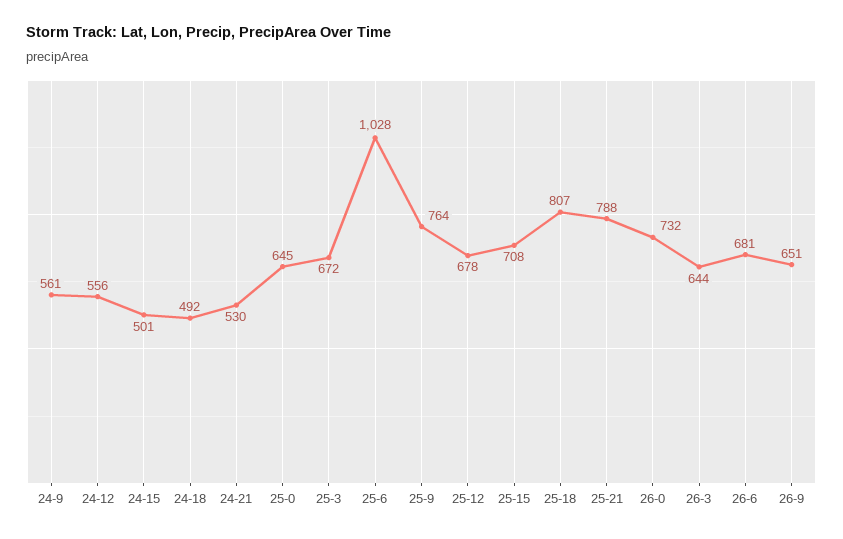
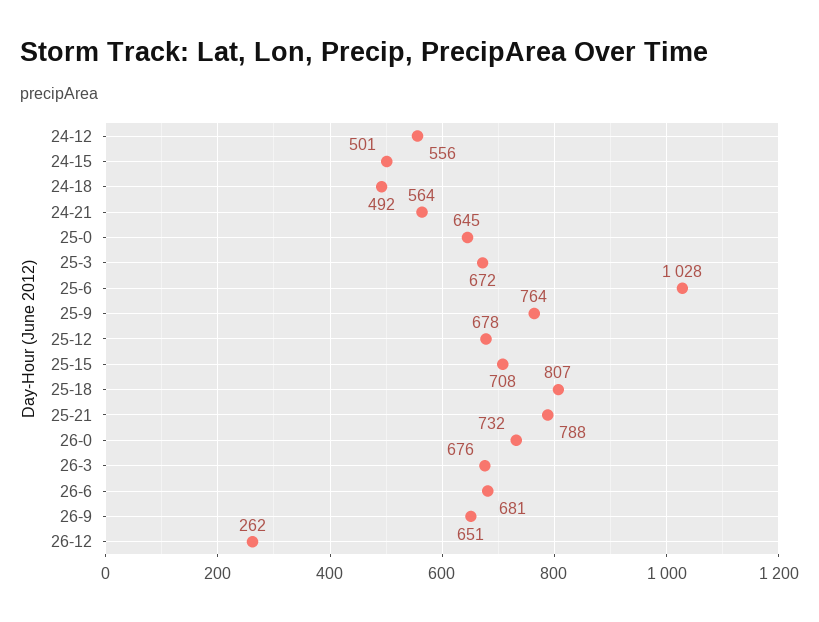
24-9: 561 -> none
24-21: 530 -> 564
26-3: 644 -> 676
26-12: none -> 262

